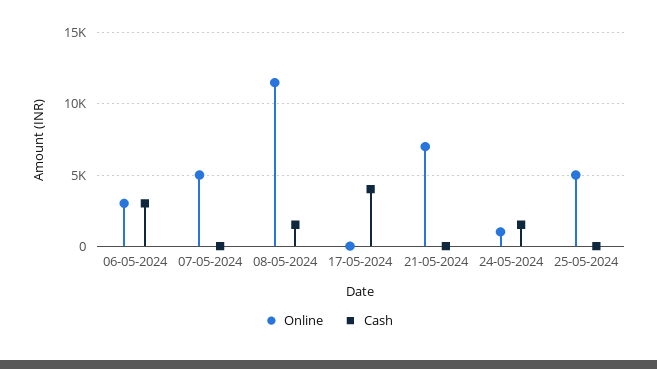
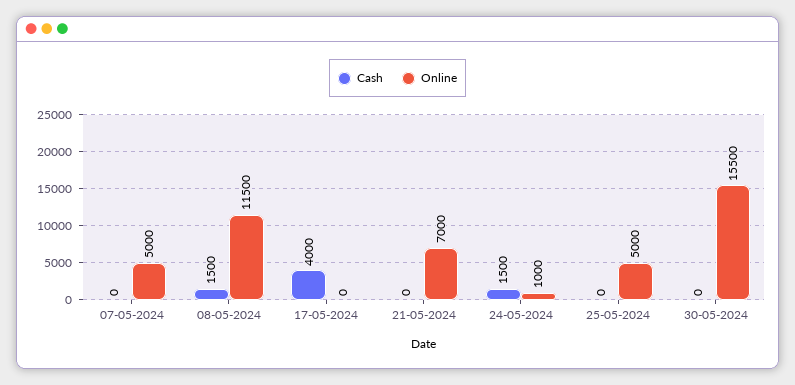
Online, 06-05-2024: 3000 -> none
Cash, 06-05-2024: 3000 -> none
Cash, 30-05-2024: none -> 0
Online, 30-05-2024: none -> 15500

